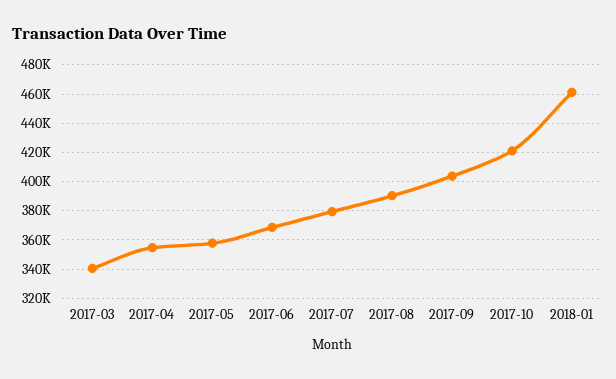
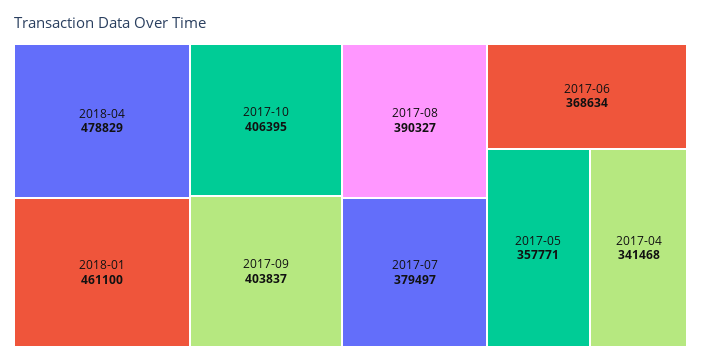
2017-03: 340000 -> none
2017-04: 355000 -> 341468
2017-10: 420000 -> 406395
2018-04: none -> 478829

